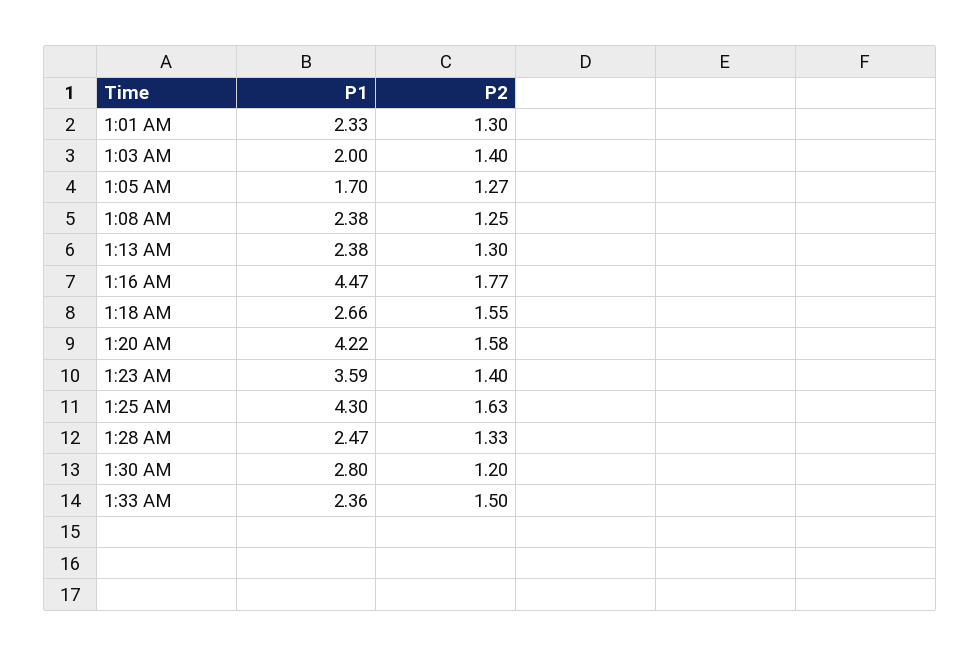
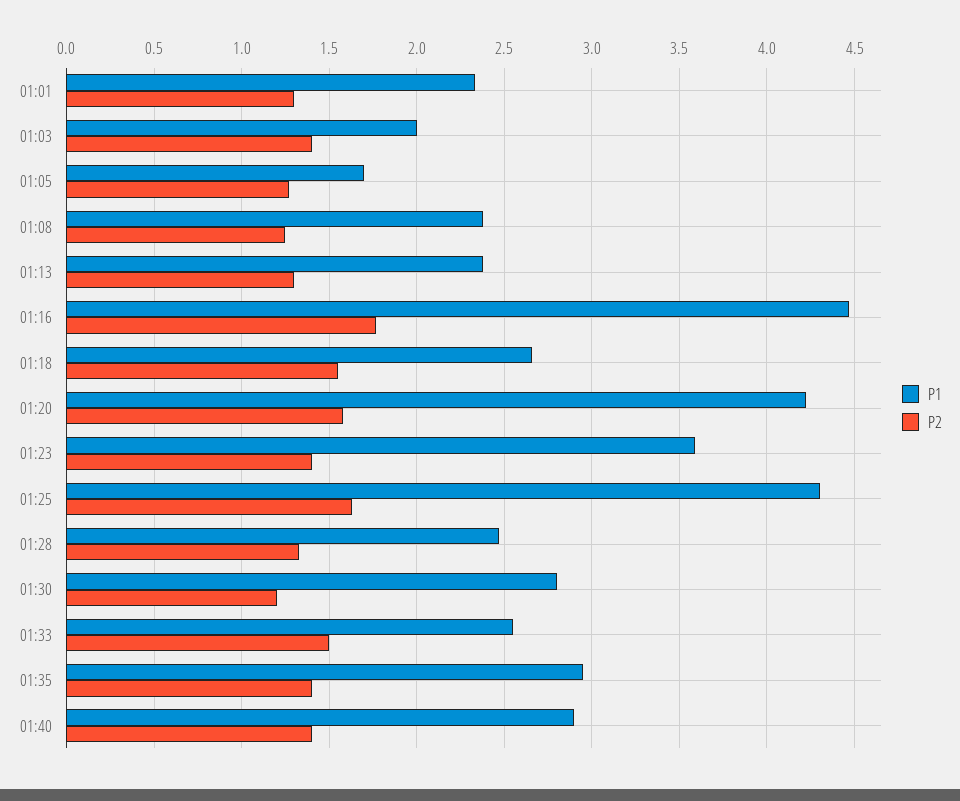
P1, 1:33 AM: 2.36 -> 2.55
P1, 01:35: none -> 2.95
P2, 01:35: none -> 1.4
P1, 01:40: none -> 2.9
P2, 01:40: none -> 1.4

